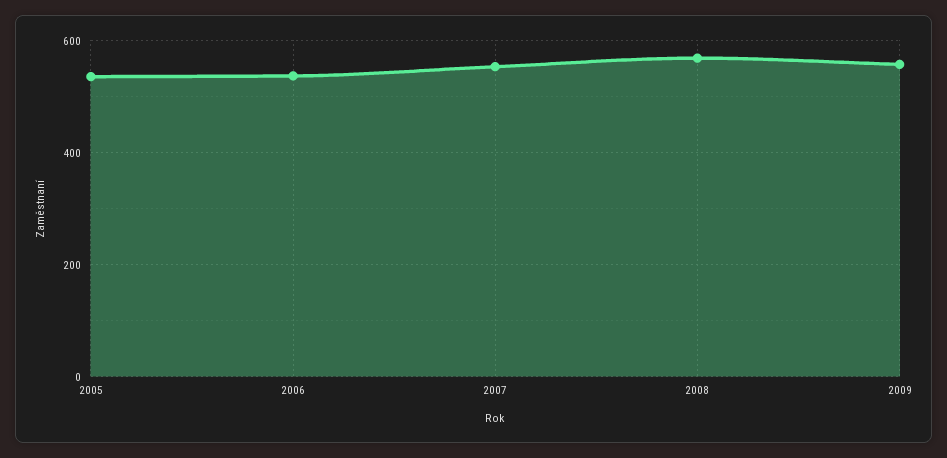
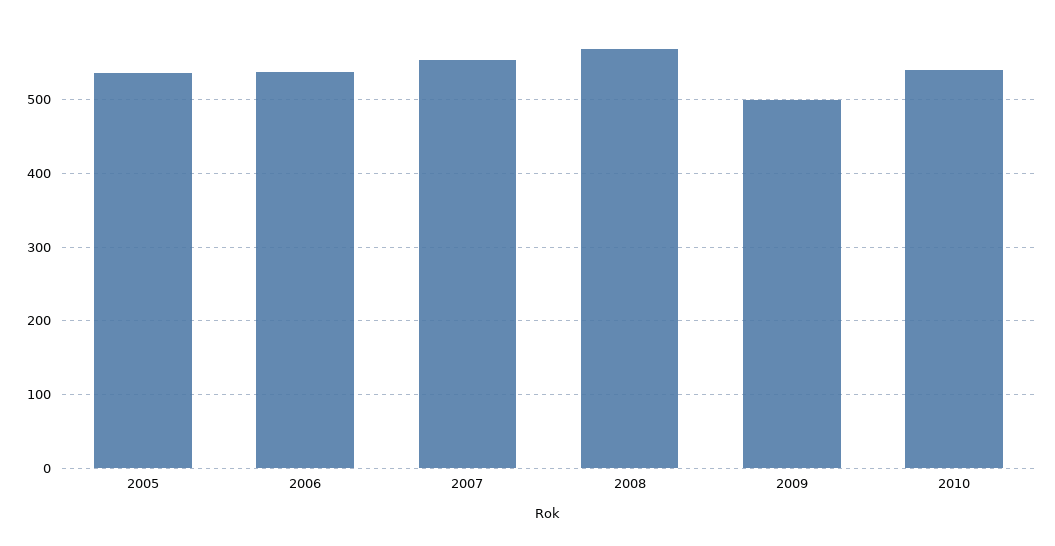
2009: 560 -> 500
2010: none -> 540

